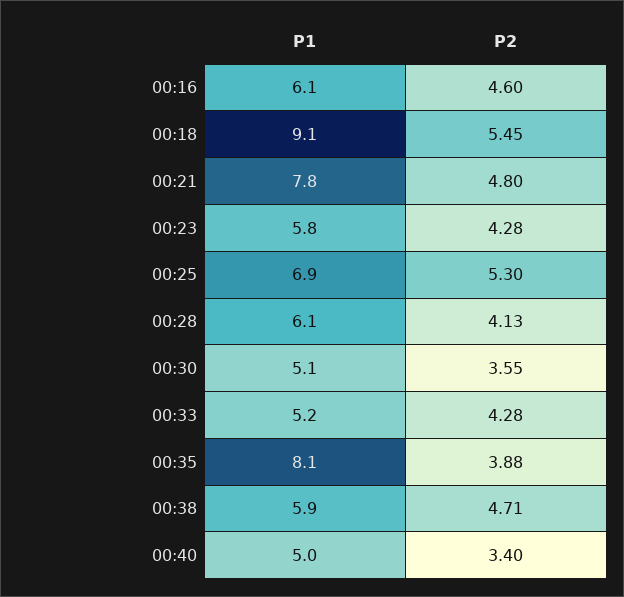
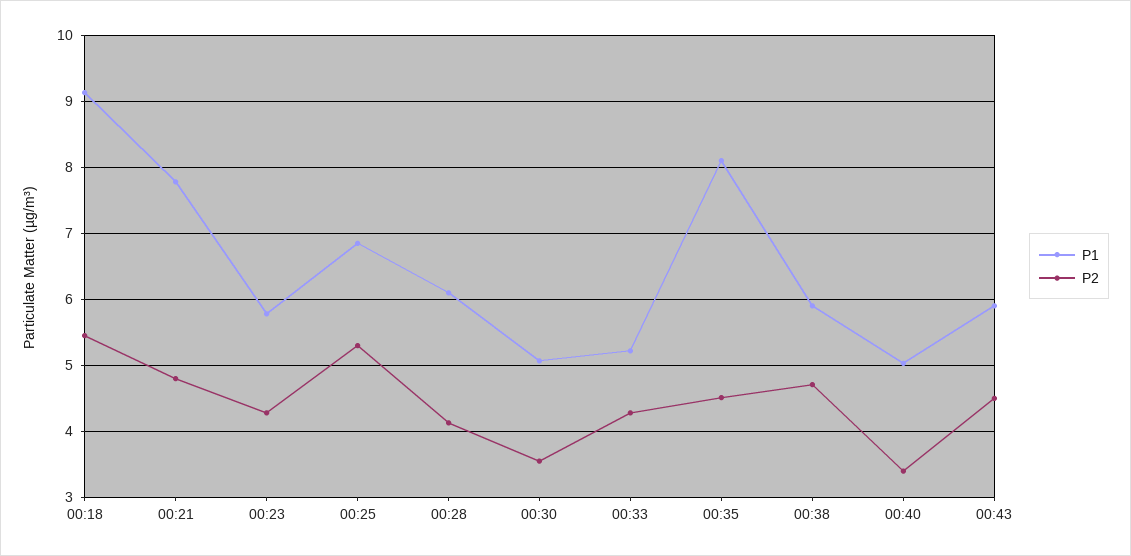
P1, 00:16: 6.1 -> none
P2, 00:16: 4.6 -> none
P2, 00:35: 3.88 -> 4.5
P1, 00:43: none -> 5.9
P2, 00:43: none -> 4.5

